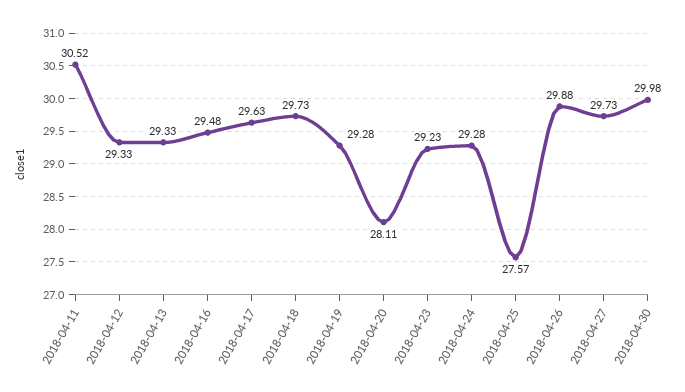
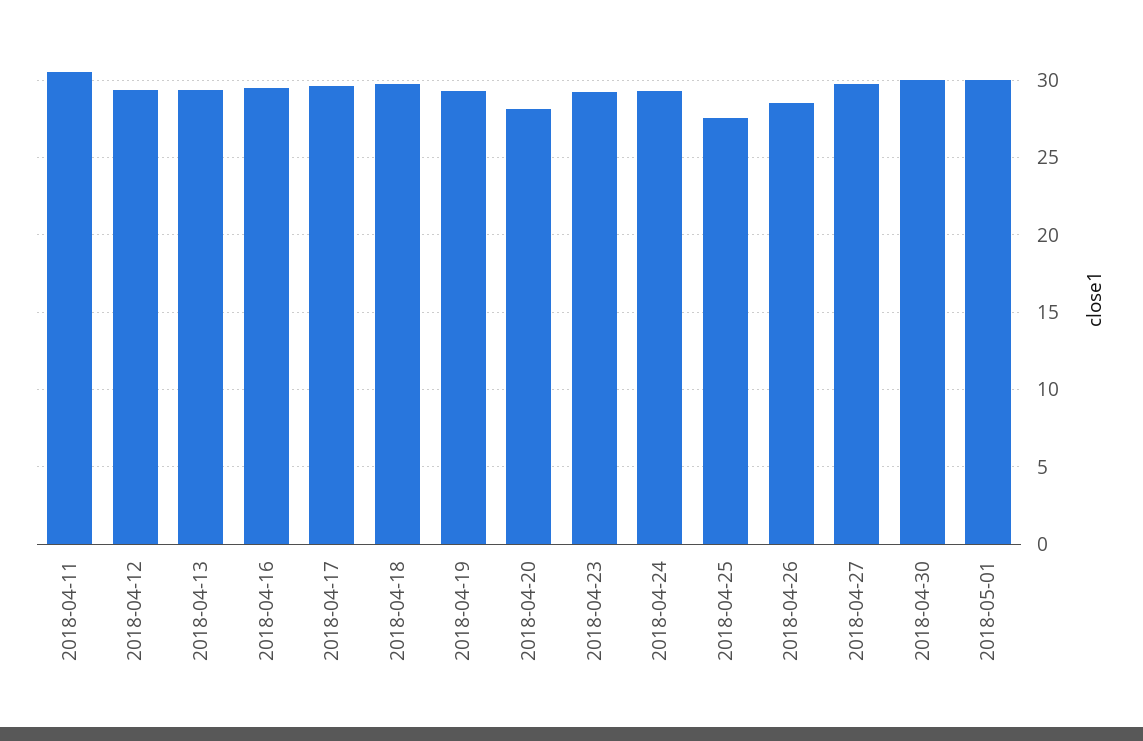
2018-04-26: 29.88 -> 28.5
2018-05-01: none -> 30

